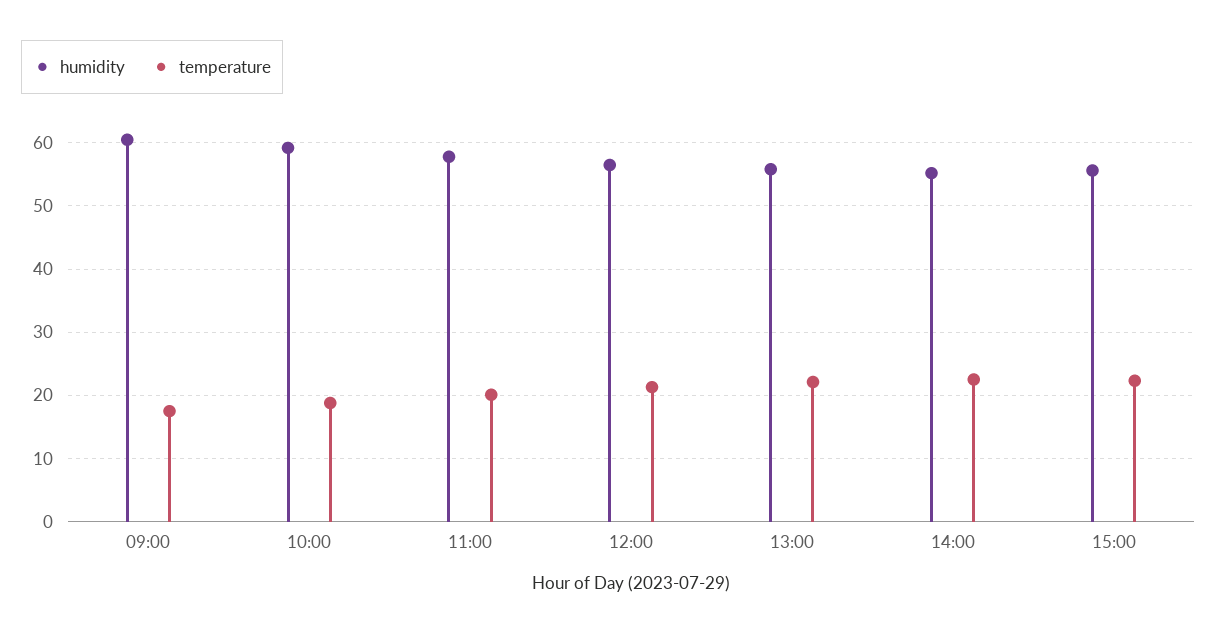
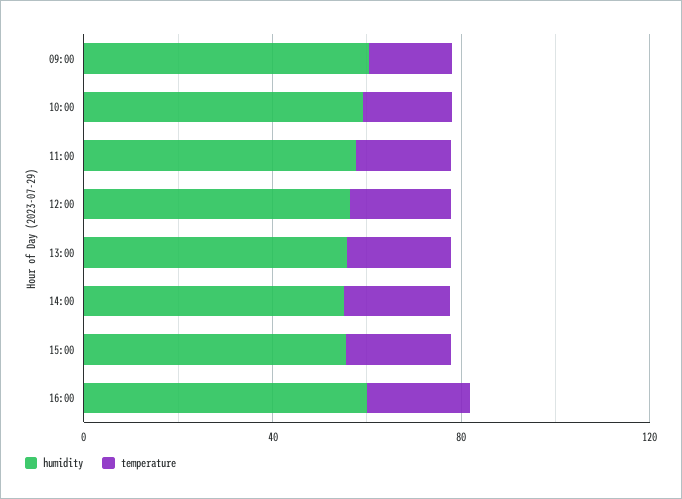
humidity, 16:00: none -> 60
temperature, 16:00: none -> 20

